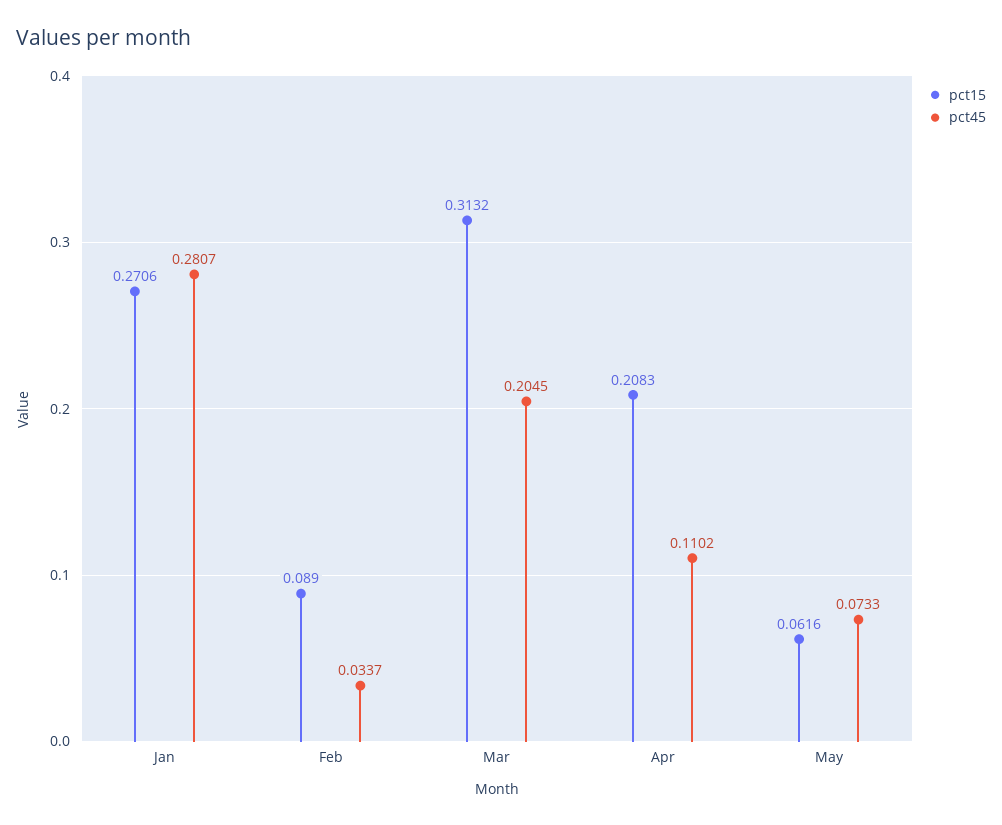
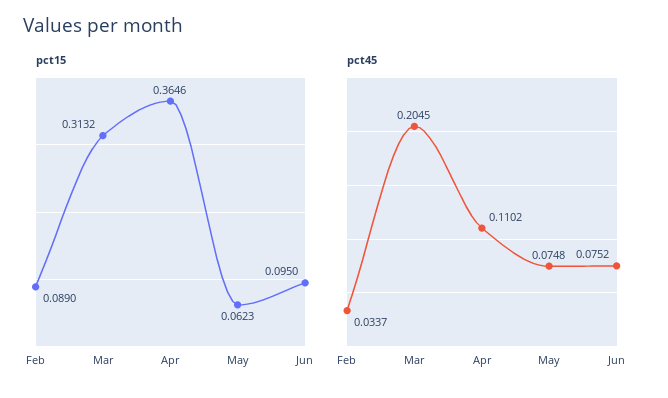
pct15, Jan: 0.2706 -> none
pct45, Jan: 0.2807 -> none
pct15, Apr: 0.2083 -> 0.3646
pct15, May: 0.0616 -> 0.0623
pct45, May: 0.0733 -> 0.0748
pct15, Jun: none -> 0.095
pct45, Jun: none -> 0.0752

